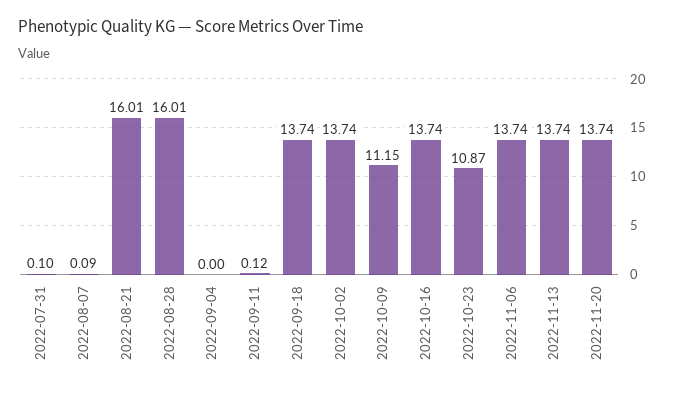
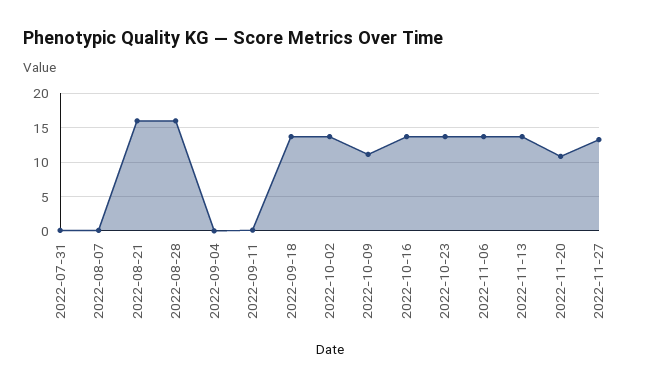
2022-10-23: 10.87 -> 14
2022-11-20: 13.74 -> 11
2022-11-27: none -> 13

